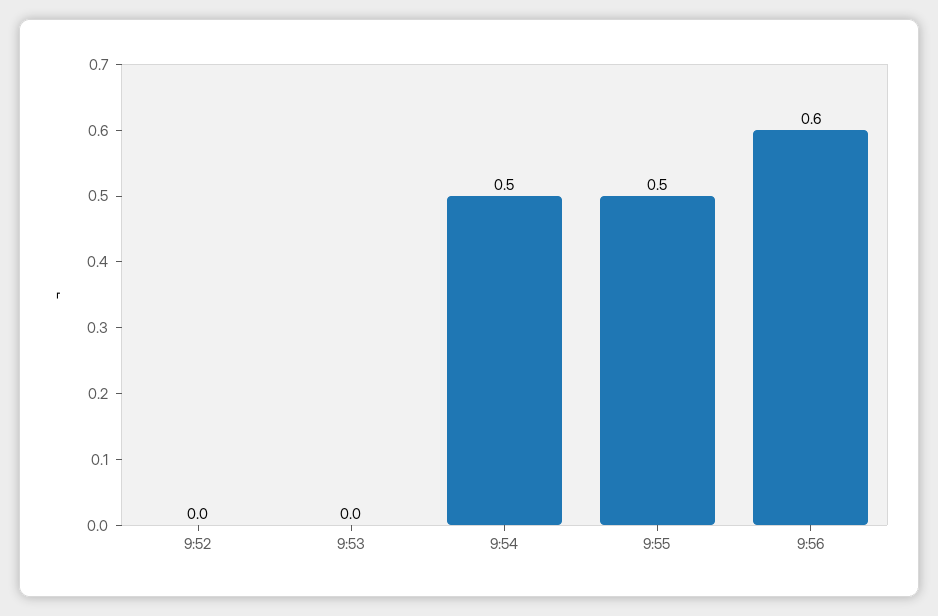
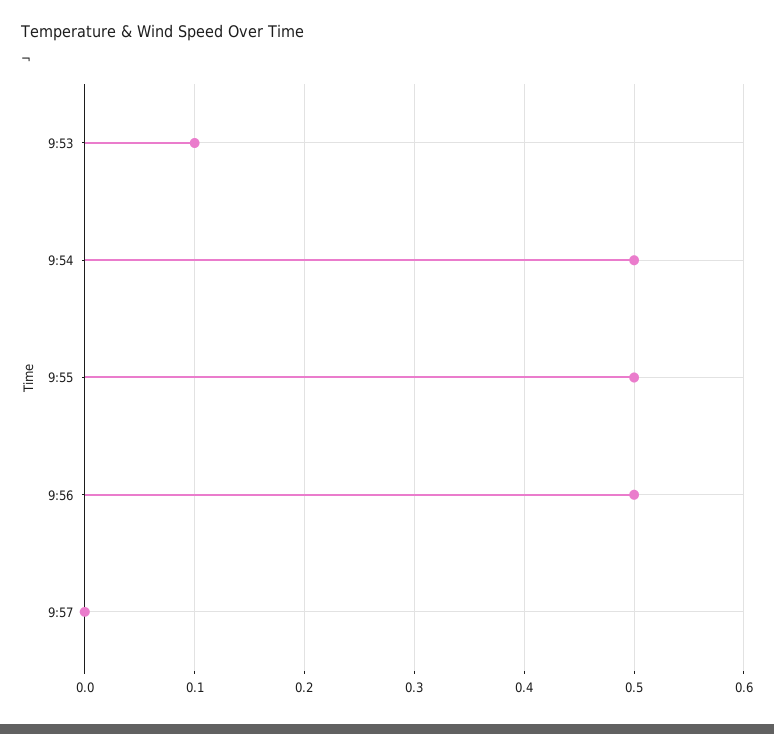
9:52: 0 -> none
9:53: 0 -> 0.1
9:56: 0.6 -> 0.5
9:57: none -> 0

